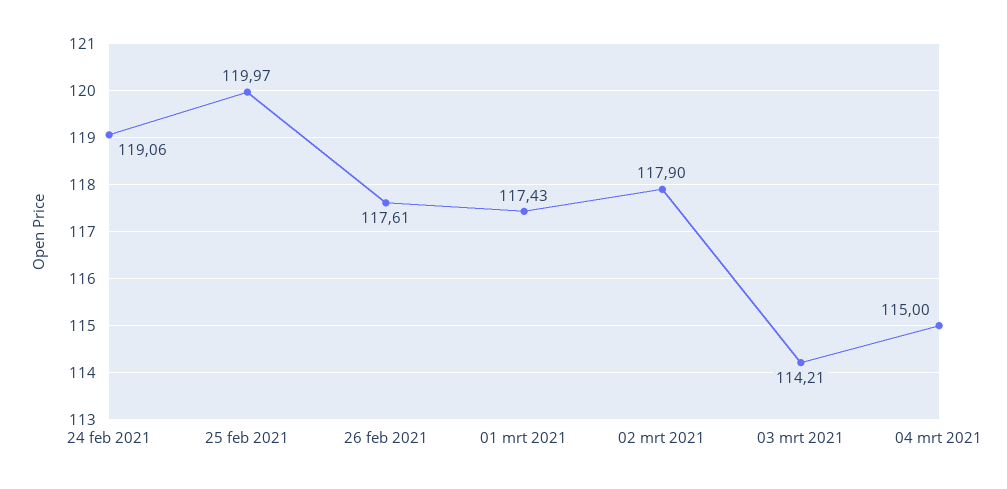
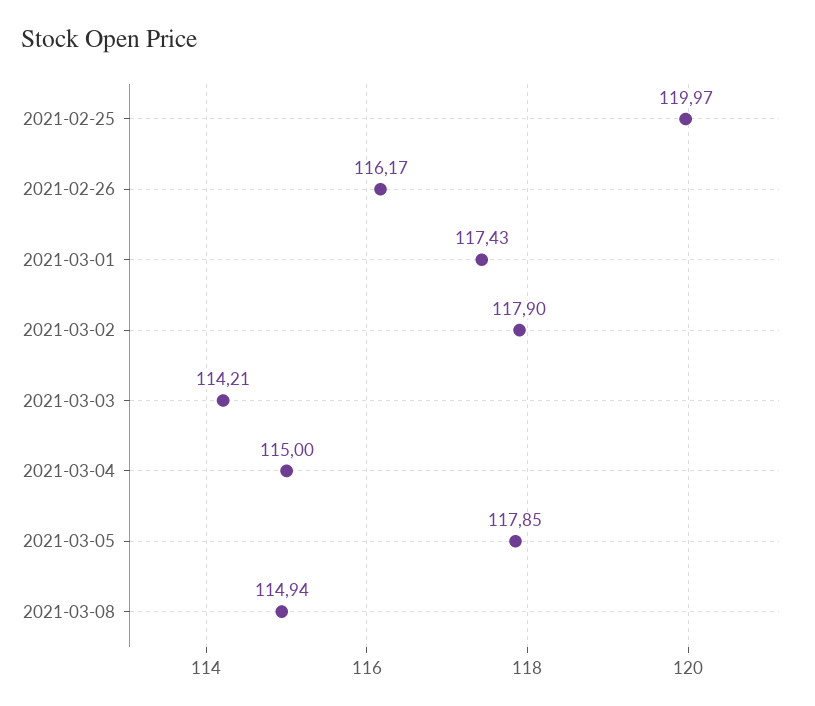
24 feb 2021: 119.06 -> none
26 feb 2021: 117.61 -> 116.17
2021-03-05: none -> 117.85
2021-03-08: none -> 114.94

